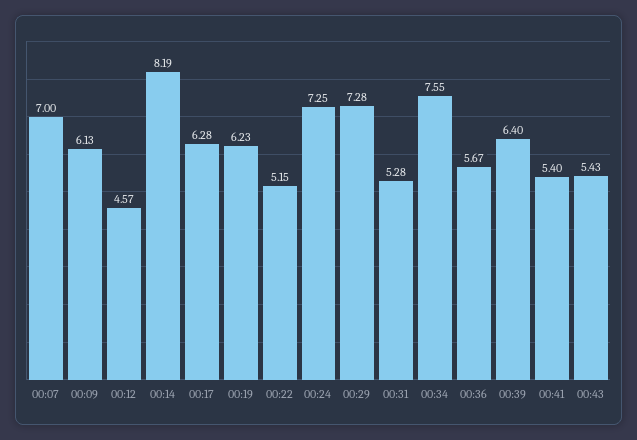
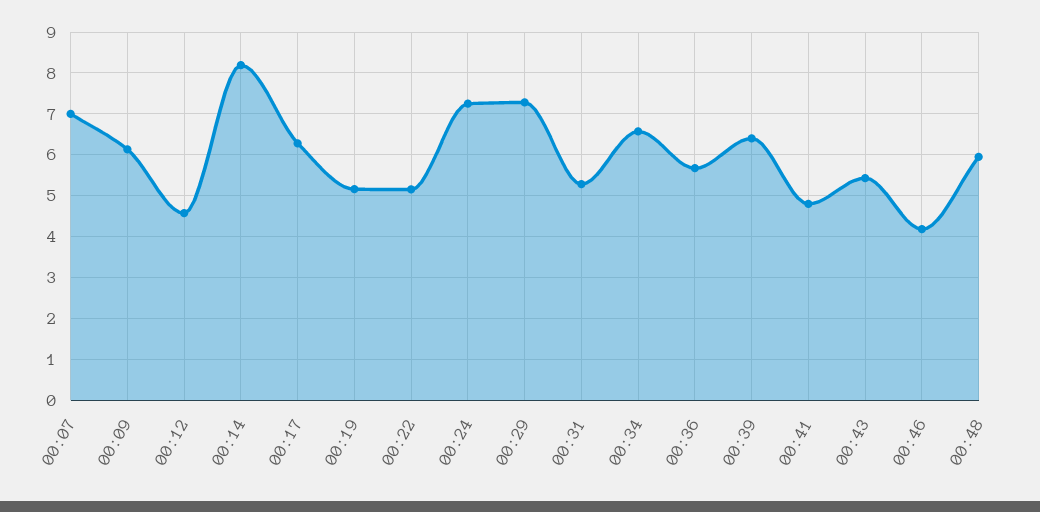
00:19: 6.23 -> 5.2
00:34: 7.55 -> 6.6
00:41: 5.4 -> 4.8
00:46: none -> 4.2
00:48: none -> 6

